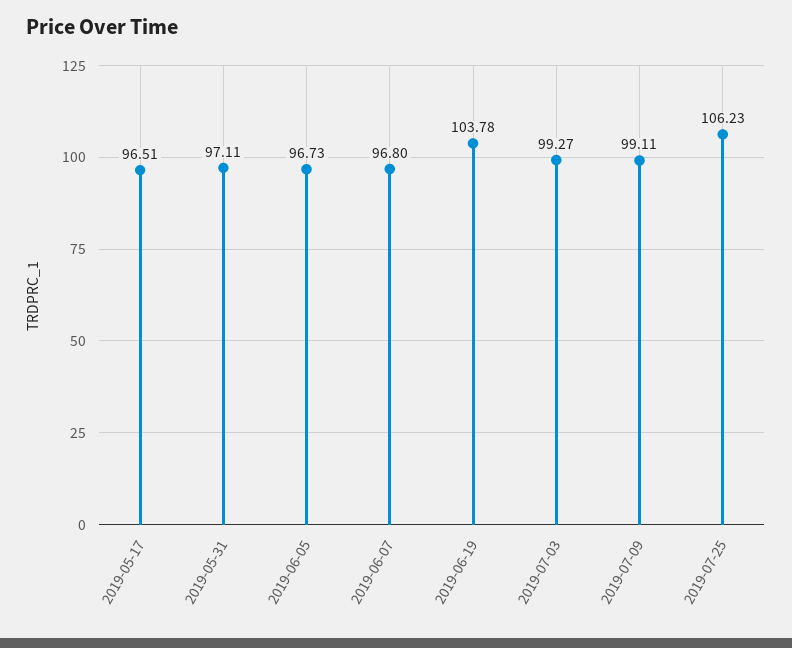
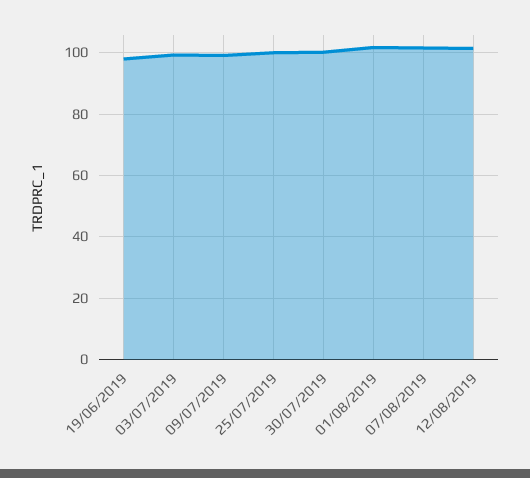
2019-05-17: 96.51 -> none
2019-05-31: 97.11 -> none
2019-06-05: 96.73 -> none
2019-06-07: 96.8 -> none
2019-06-19: 103.78 -> 98
2019-07-25: 106.23 -> 100
30/07/2019: none -> 100
01/08/2019: none -> 102
07/08/2019: none -> 102
12/08/2019: none -> 102

